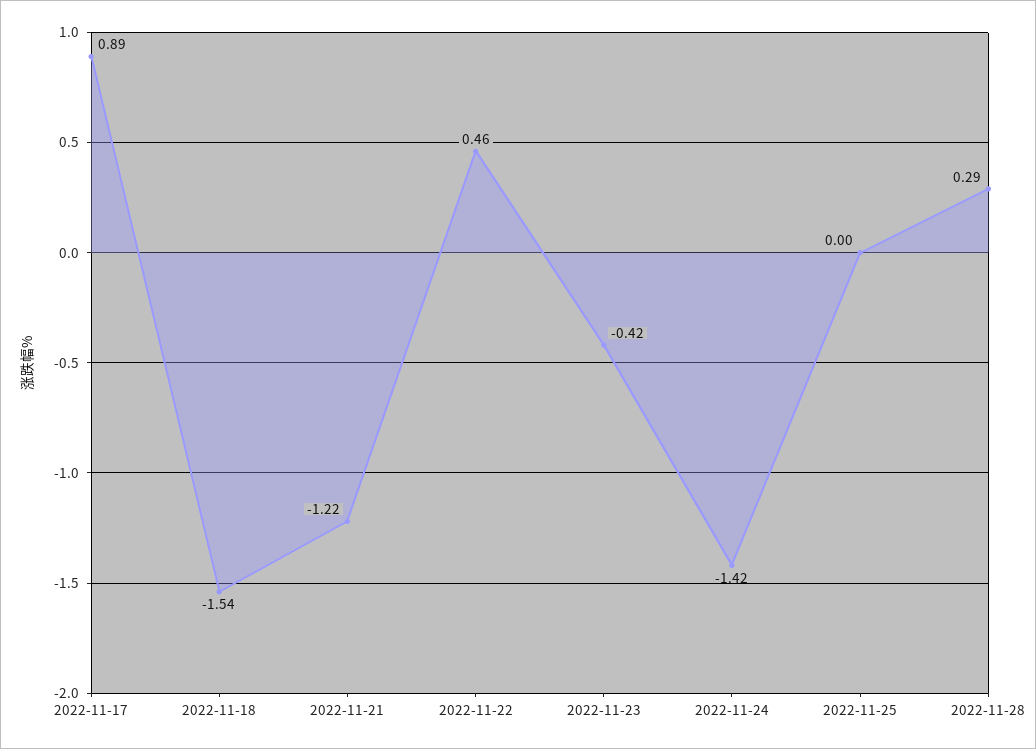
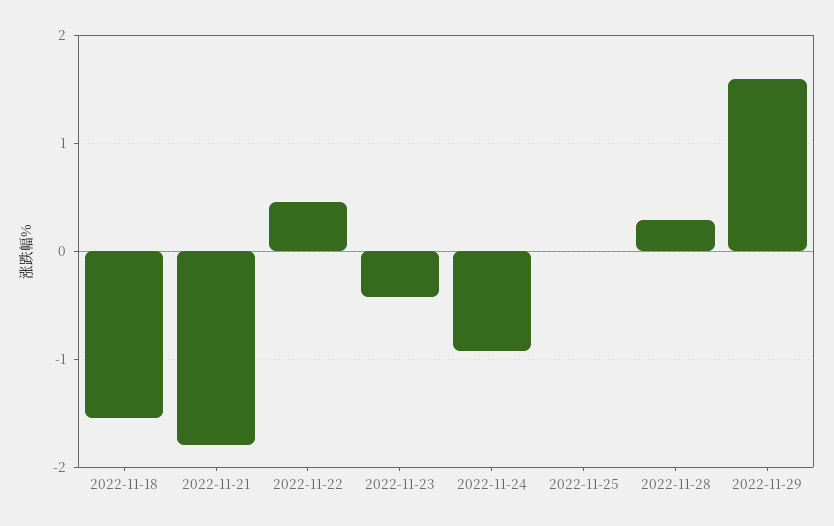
2022-11-17: 0.89 -> none
2022-11-21: -1.22 -> -1.8
2022-11-24: -1.42 -> -0.9
2022-11-29: none -> 1.6

